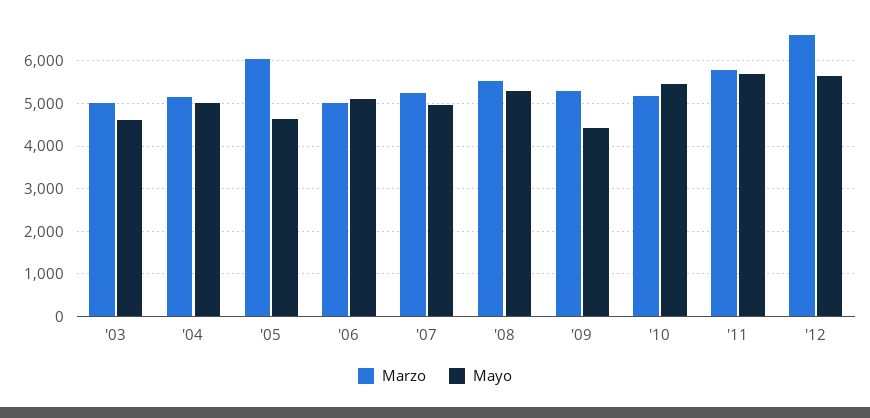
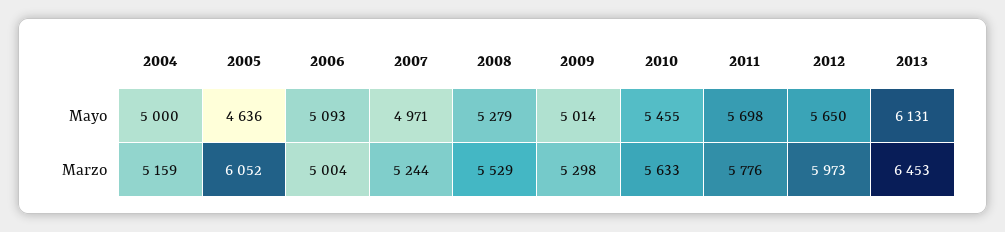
Marzo, '03: 5000 -> none
Mayo, '03: 4600 -> none
Mayo, '09: 4400 -> 5014
Marzo, '10: 5200 -> 5633
Marzo, '12: 6600 -> 5973
Mayo, 2013: none -> 6131
Marzo, 2013: none -> 6453

